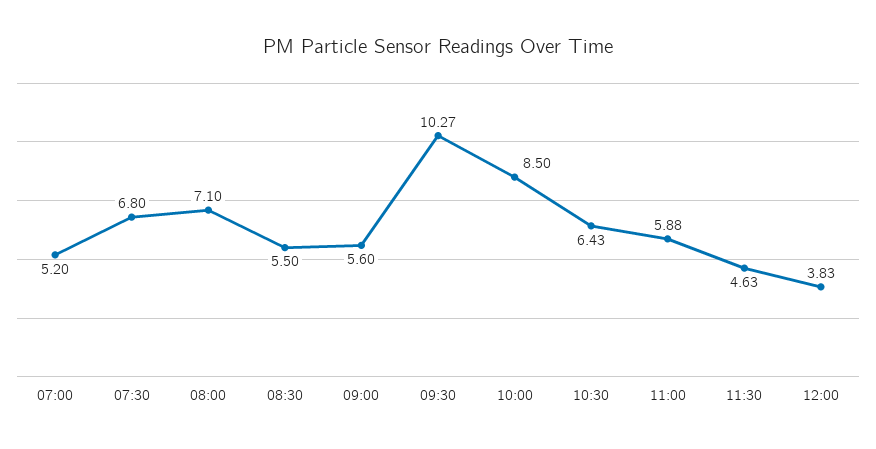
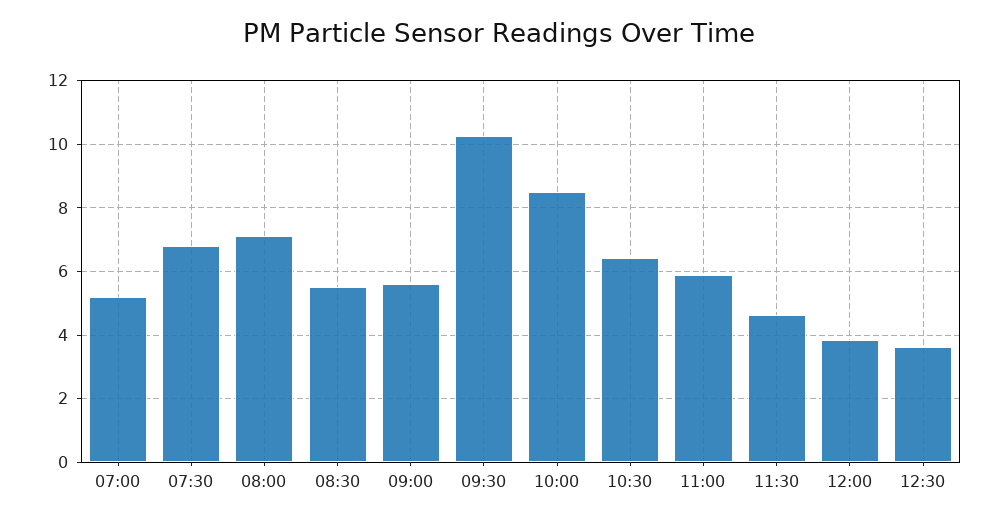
12:30: none -> 3.6

